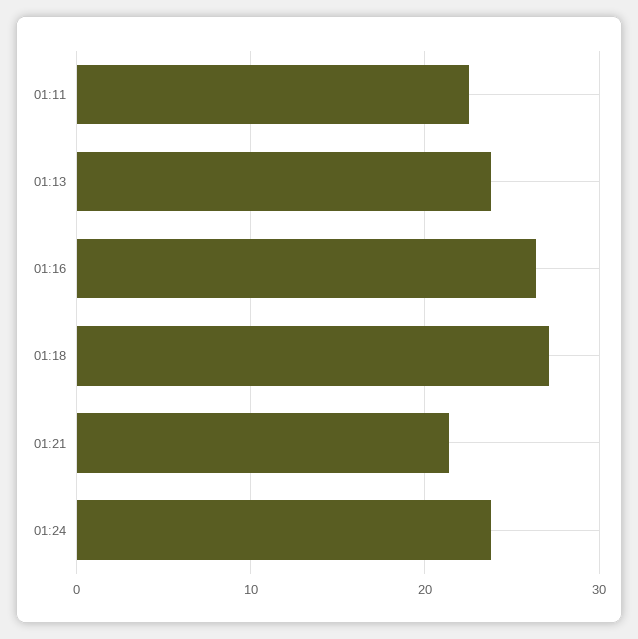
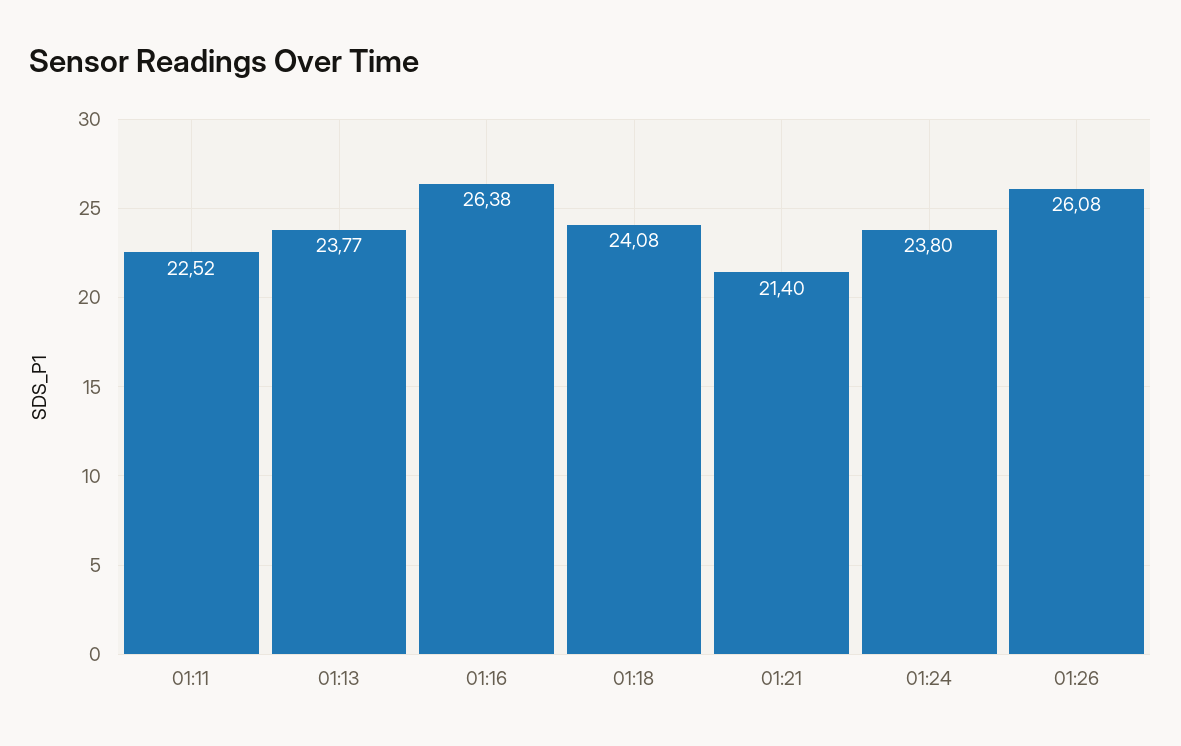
01:18: 27 -> 24.08
01:26: none -> 26.08

